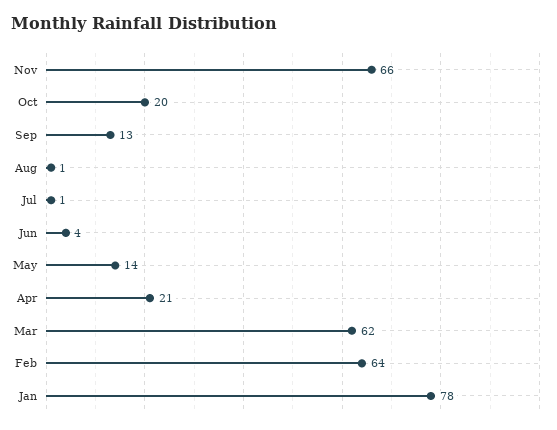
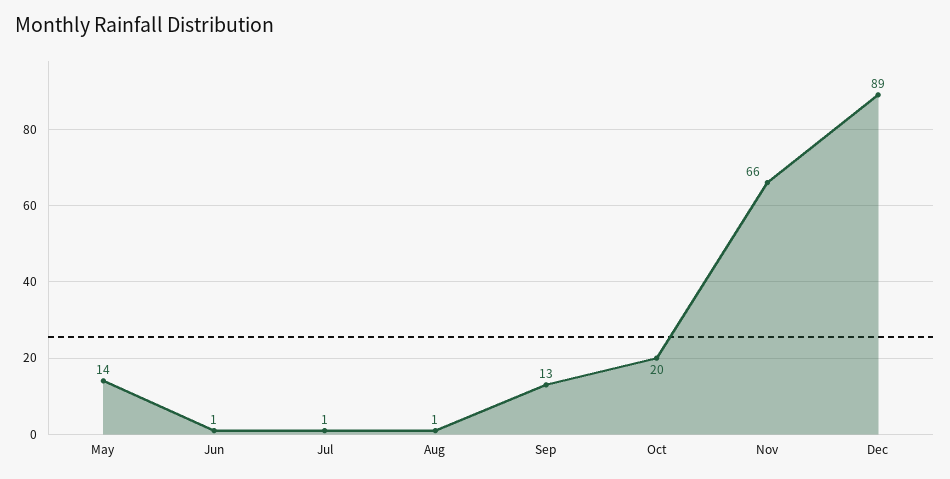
Jun: 4 -> 1
Apr: 21 -> none
Mar: 62 -> none
Feb: 64 -> none
Jan: 78 -> none
Dec: none -> 89

